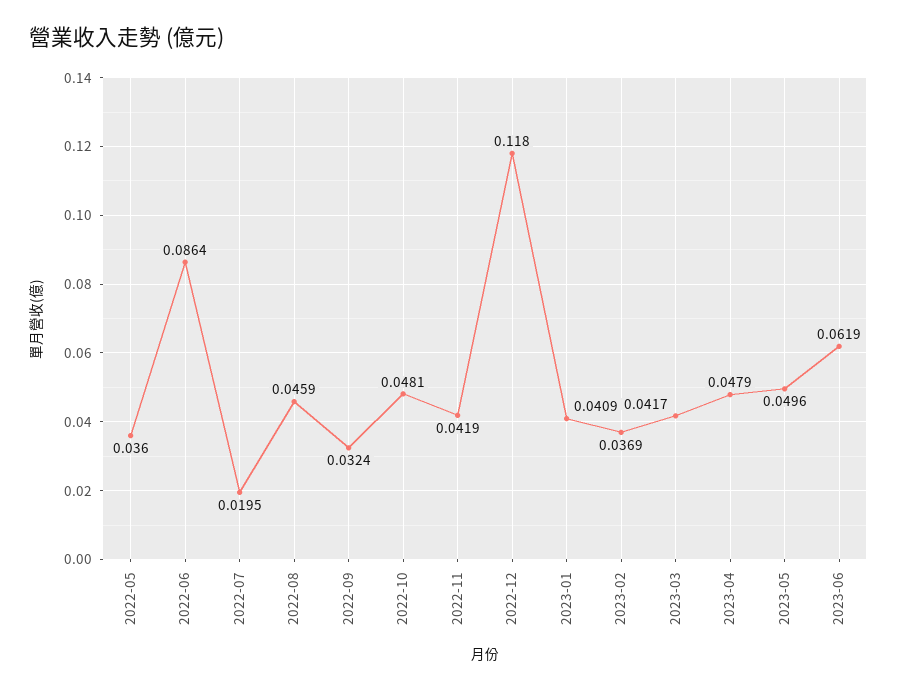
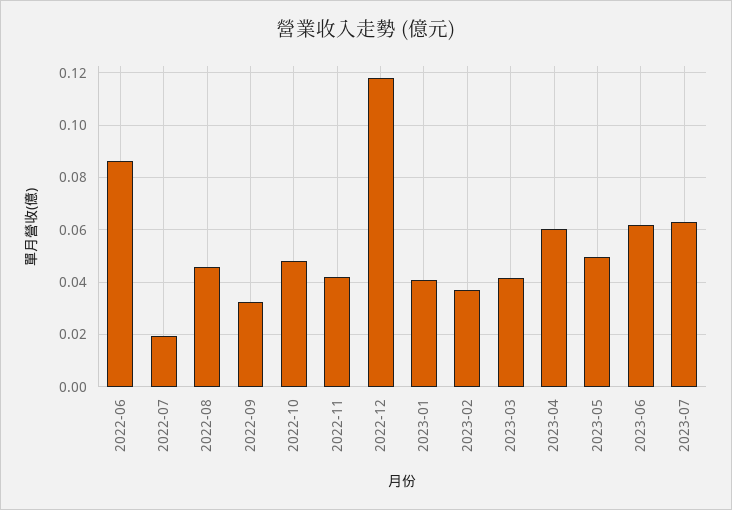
2022-05: 0.036 -> none
2023-04: 0.0479 -> 0.06
2023-07: none -> 0.0625

